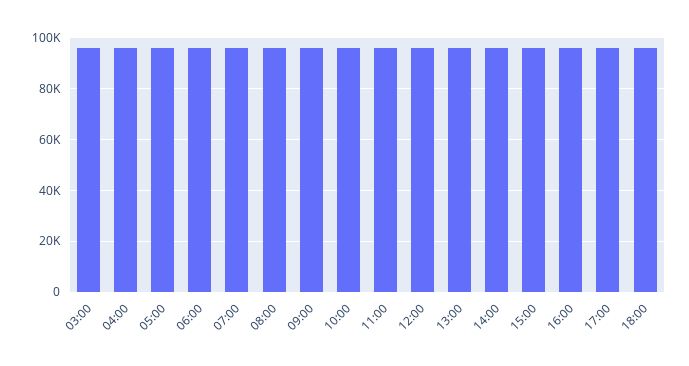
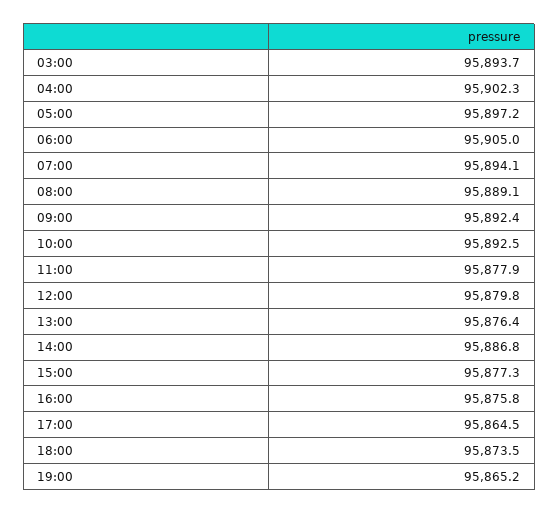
19:00: none -> 95865.2

